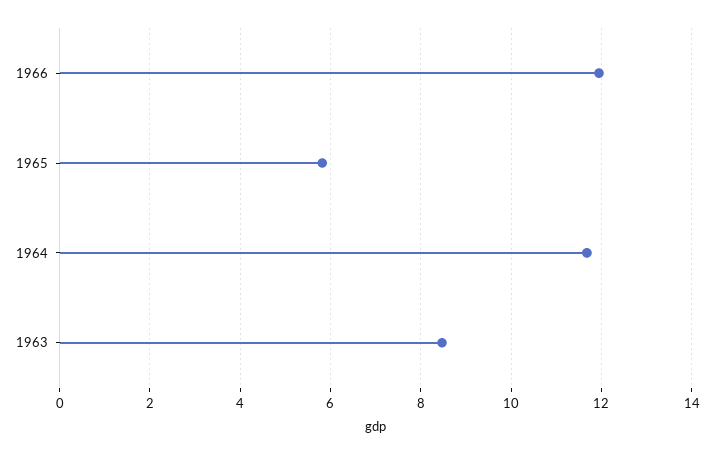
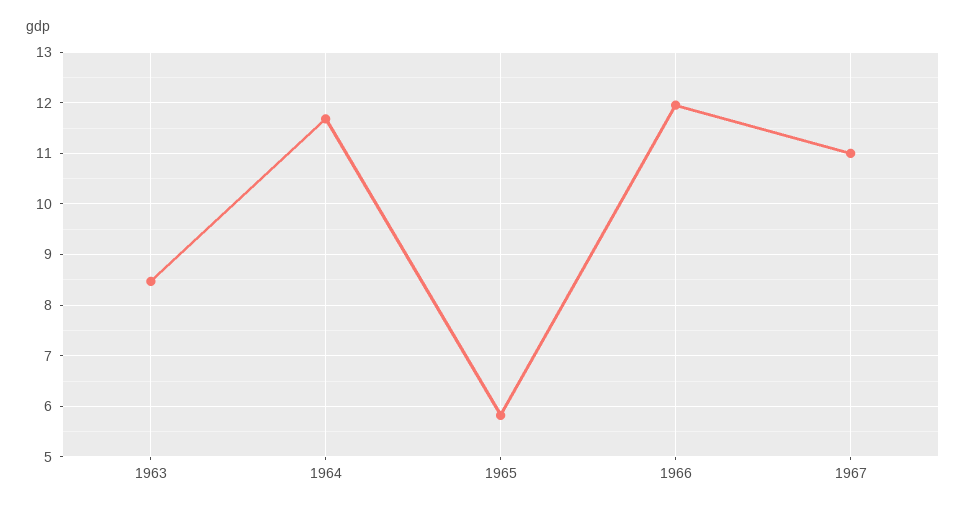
1967: none -> 11

